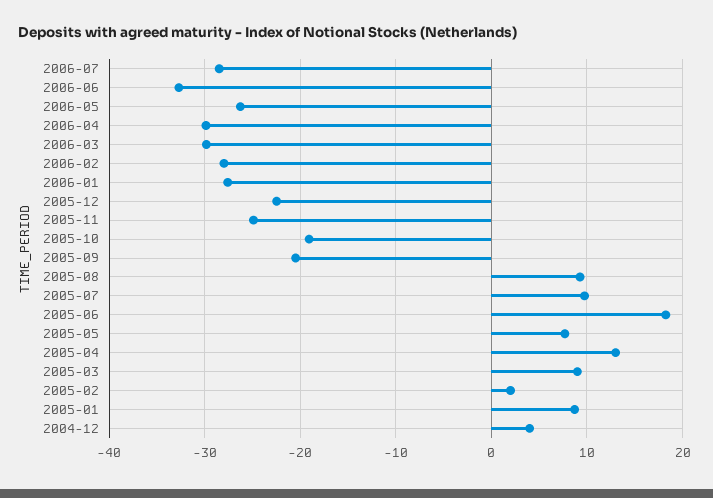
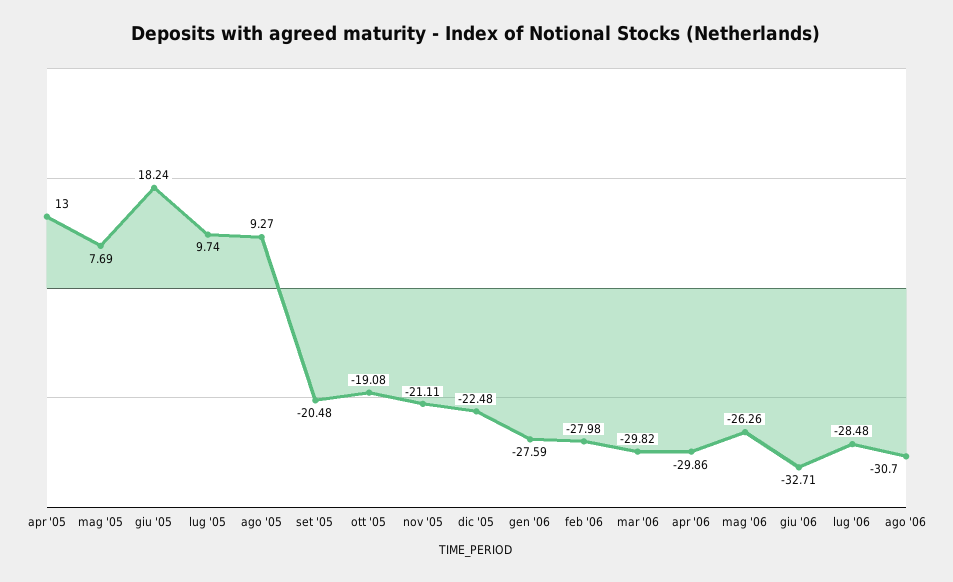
2005-11: -25 -> -21.11
2005-03: 9 -> none
2005-02: 2 -> none
2005-01: 9 -> none
2004-12: 4 -> none
ago '06: none -> -30.7

